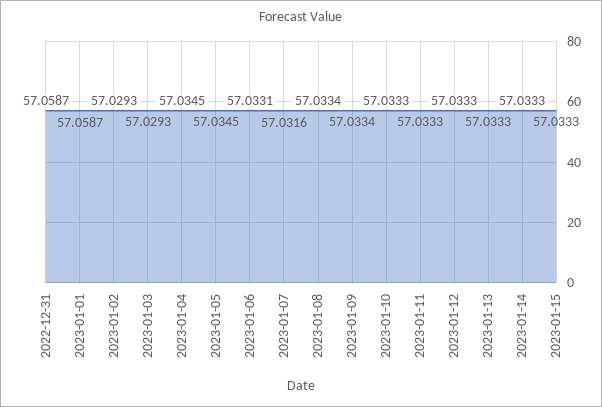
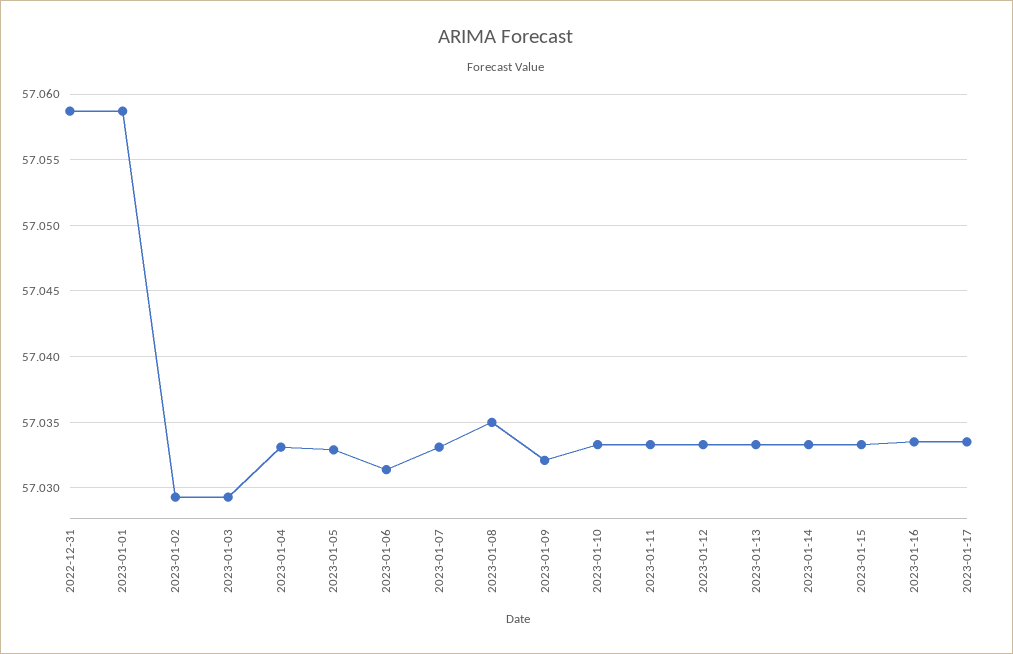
2023-01-04: 57.0345 -> 57.033
2023-01-05: 57.0345 -> 57.033
2023-01-06: 57.0331 -> 57.0315
2023-01-07: 57.0316 -> 57.033
2023-01-08: 57.0334 -> 57.035
2023-01-09: 57.0334 -> 57.032
2023-01-16: none -> 57.0335
2023-01-17: none -> 57.0335

